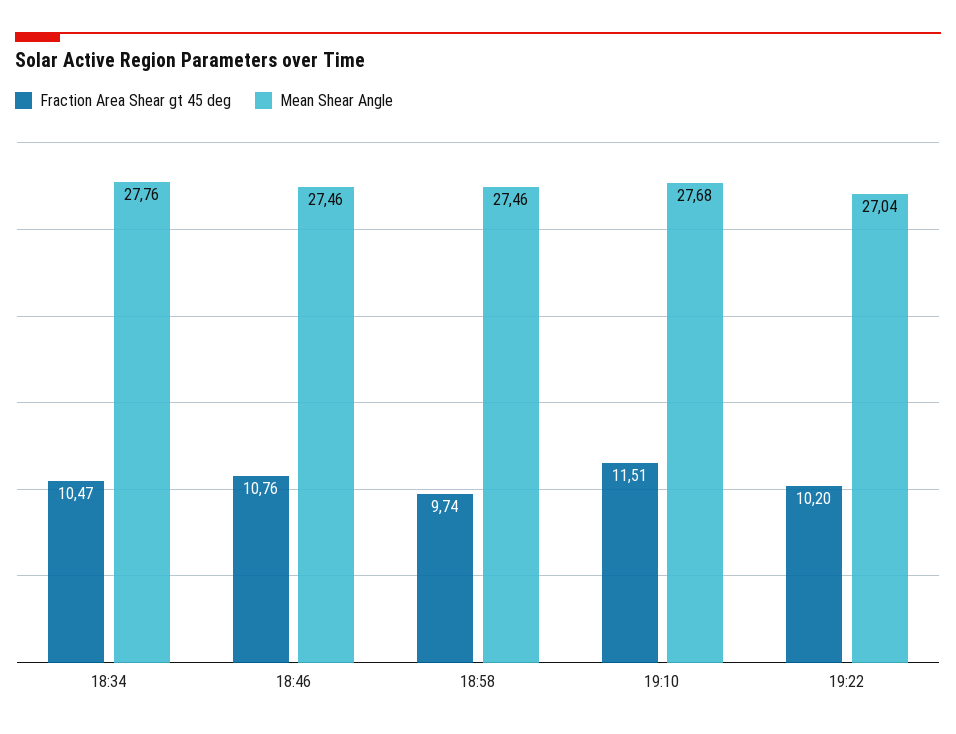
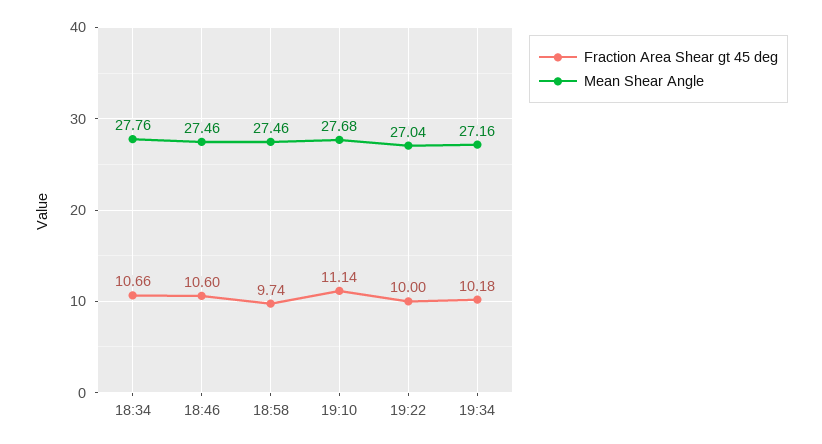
Fraction Area Shear gt 45 deg, 18:34: 10.47 -> 10.66
Fraction Area Shear gt 45 deg, 18:46: 10.76 -> 10.6
Fraction Area Shear gt 45 deg, 19:10: 11.51 -> 11.14
Fraction Area Shear gt 45 deg, 19:22: 10.2 -> 10
Fraction Area Shear gt 45 deg, 19:34: none -> 10.18
Mean Shear Angle, 19:34: none -> 27.16

